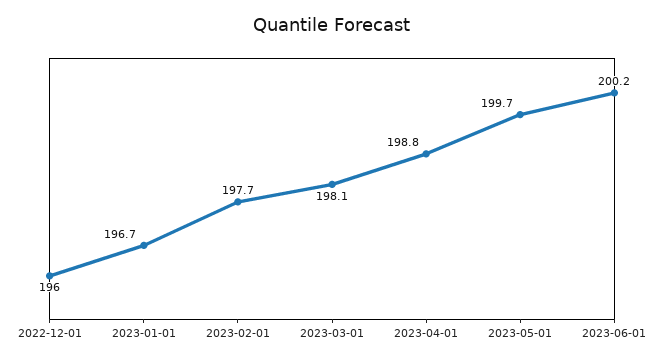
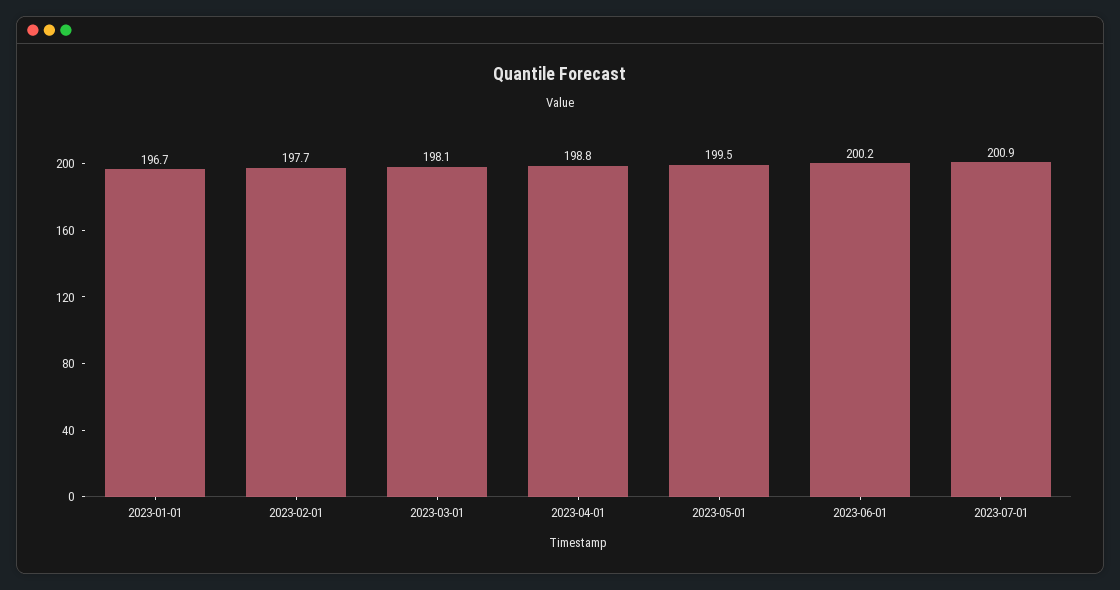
2022-12-01: 196 -> none
2023-05-01: 199.7 -> 199.5
2023-07-01: none -> 200.9

